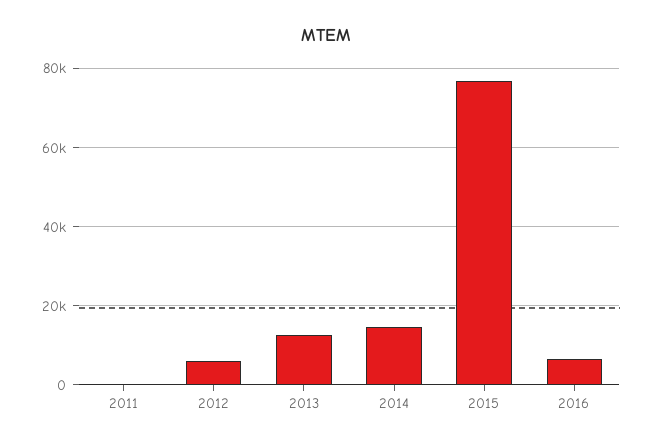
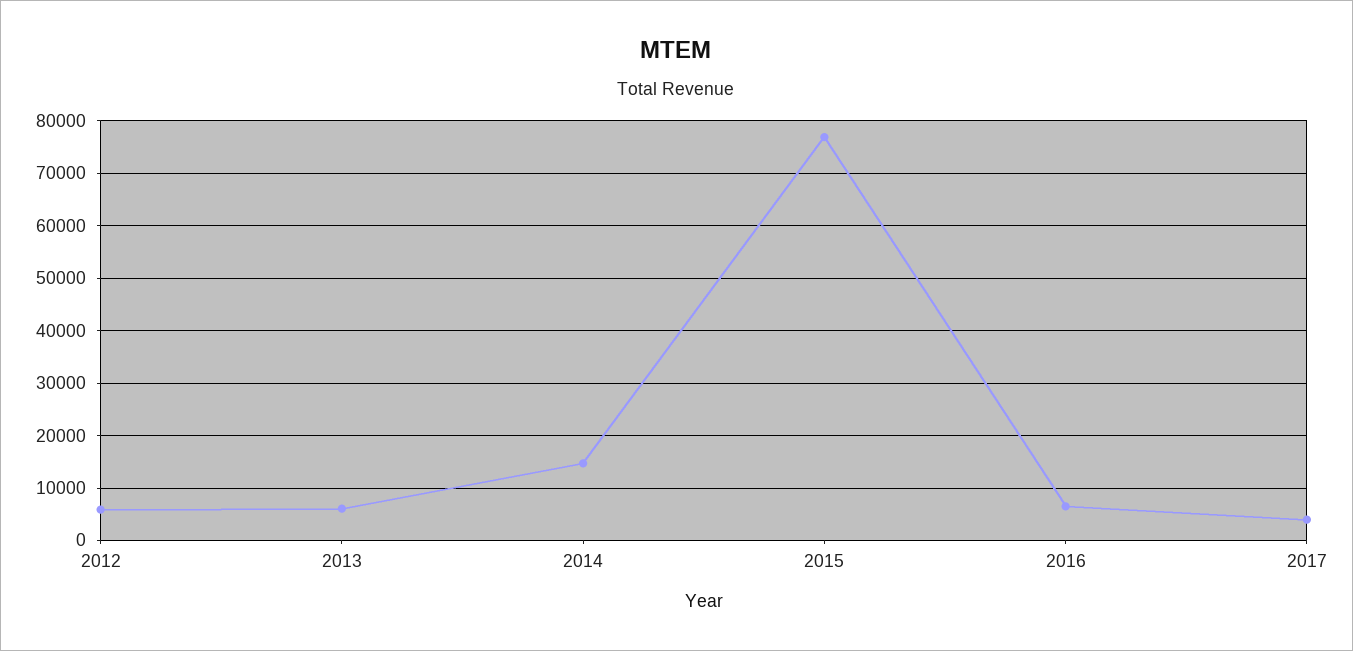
2011: 0 -> none
2013: 12000 -> 6000
2017: none -> 4000

